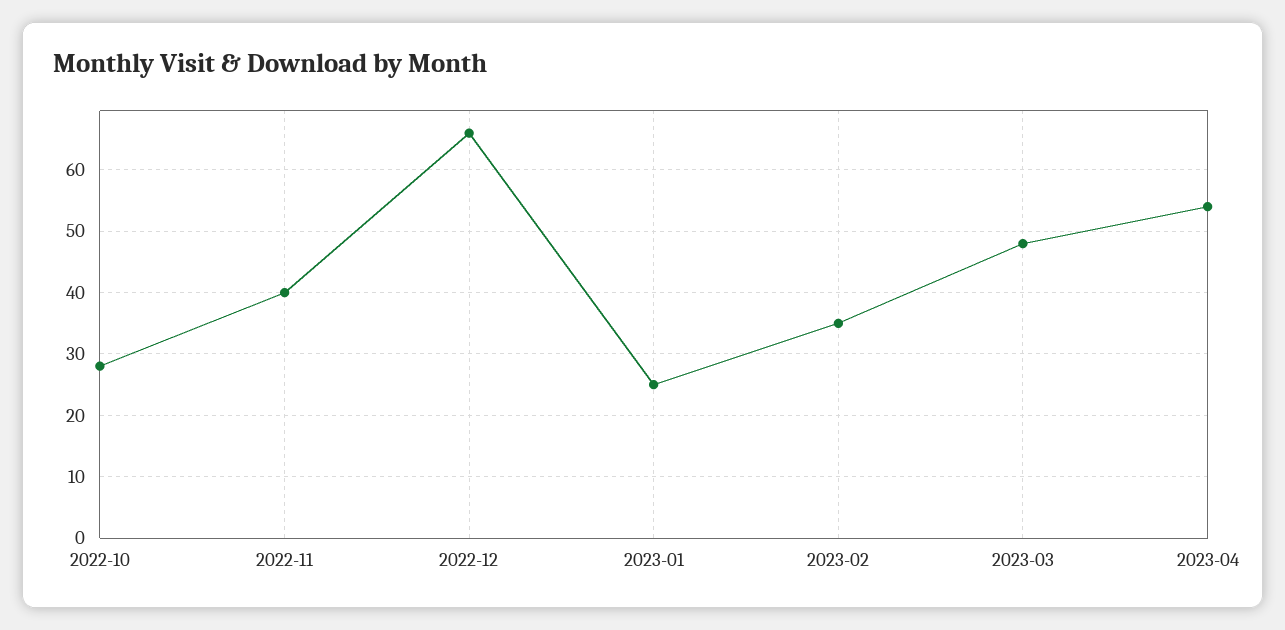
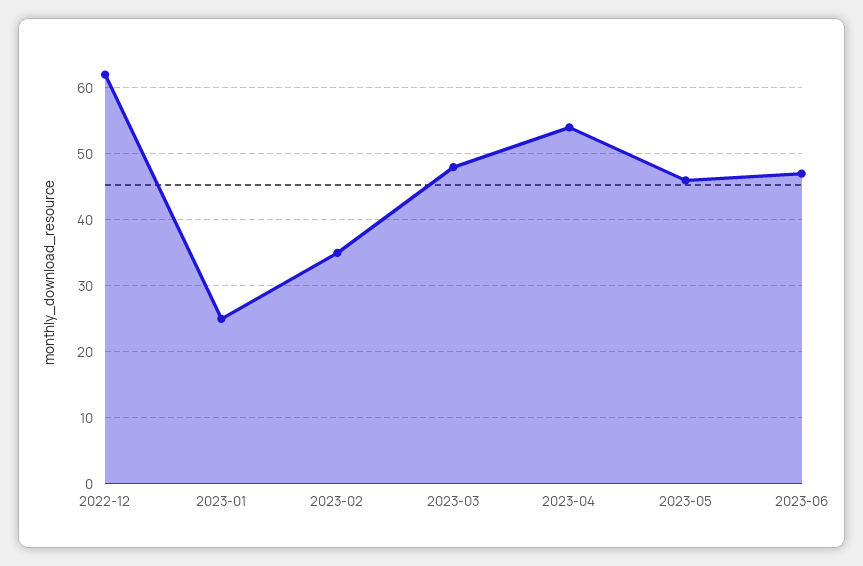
2022-10: 28 -> none
2022-11: 40 -> none
2022-12: 66 -> 62
2023-05: none -> 46
2023-06: none -> 47

